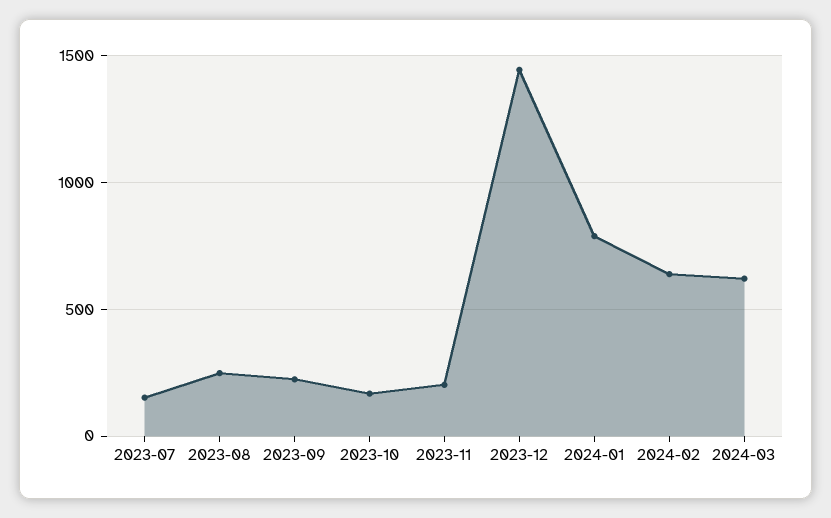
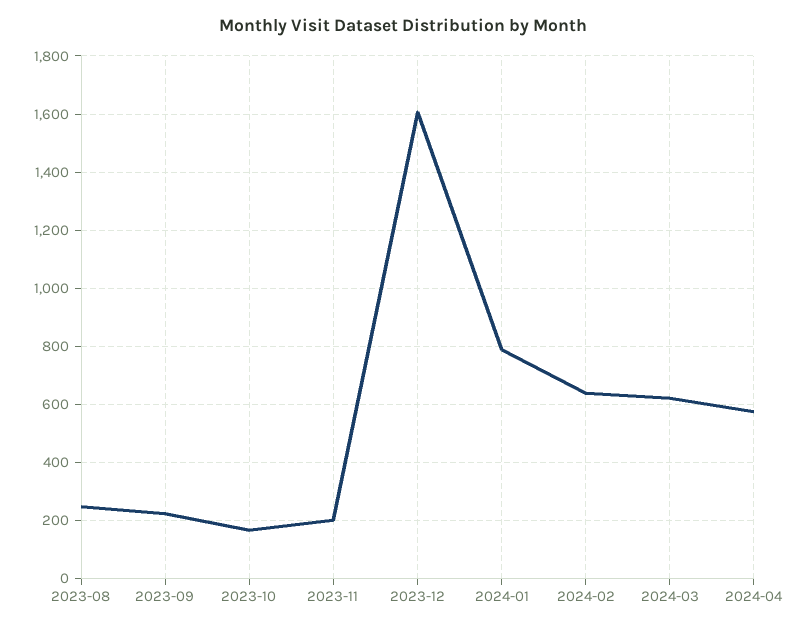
2023-07: 150 -> none
2023-12: 1450 -> 1600
2024-04: none -> 575

